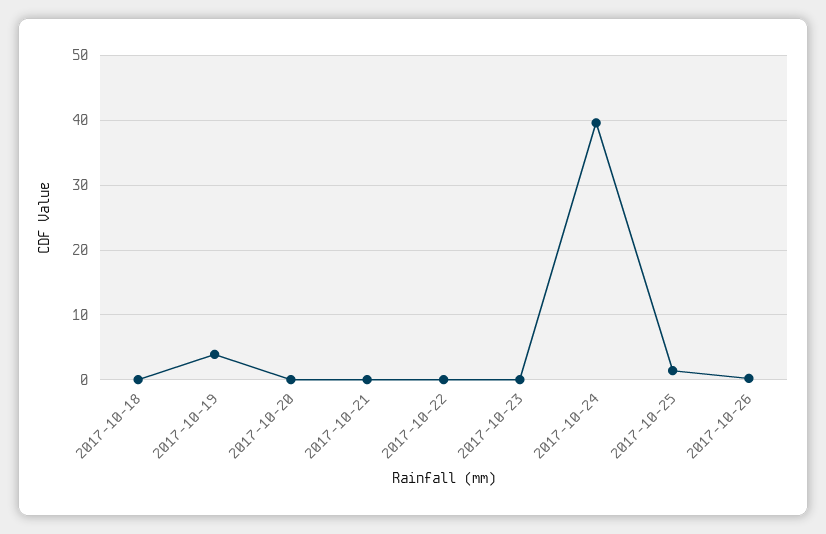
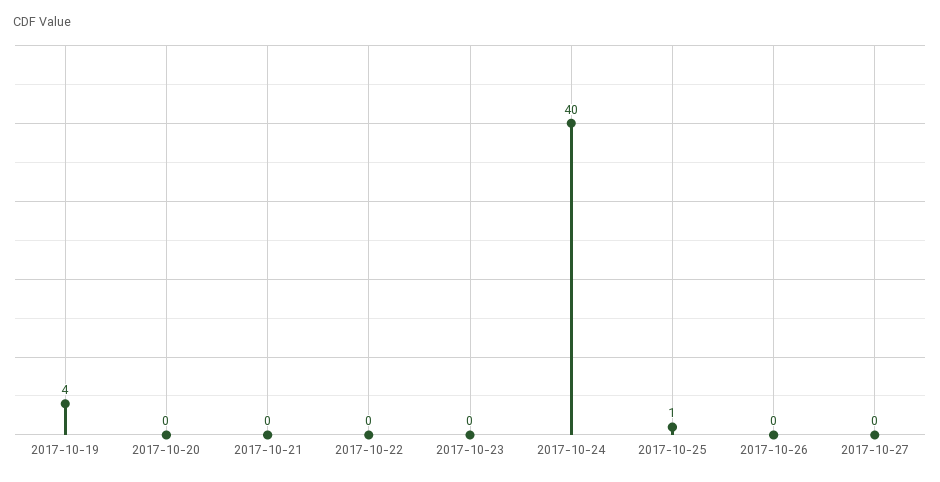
2017-10-18: 0 -> none
2017-10-27: none -> 0

